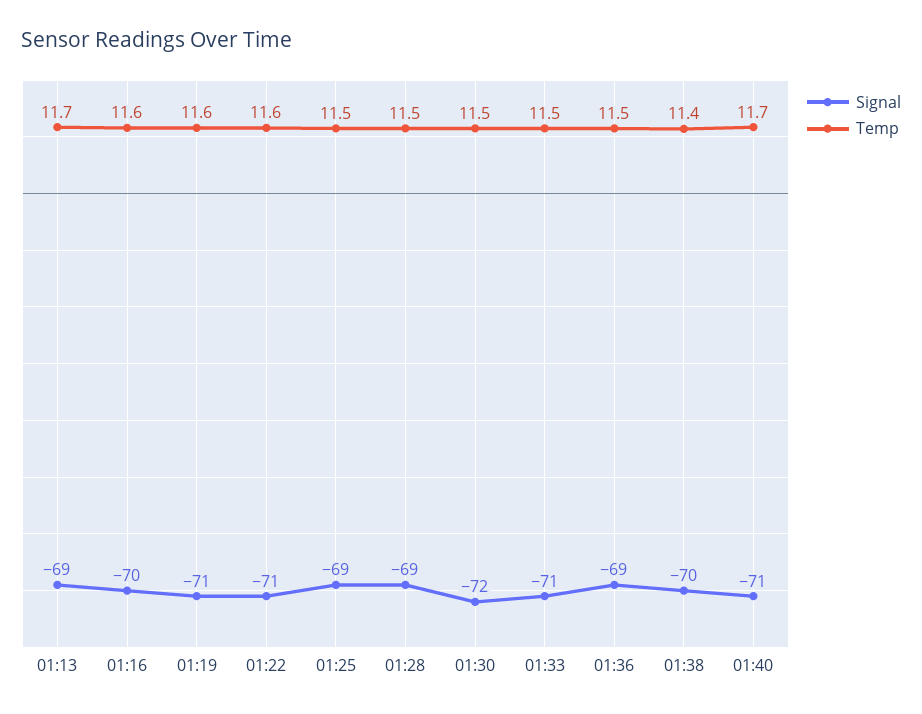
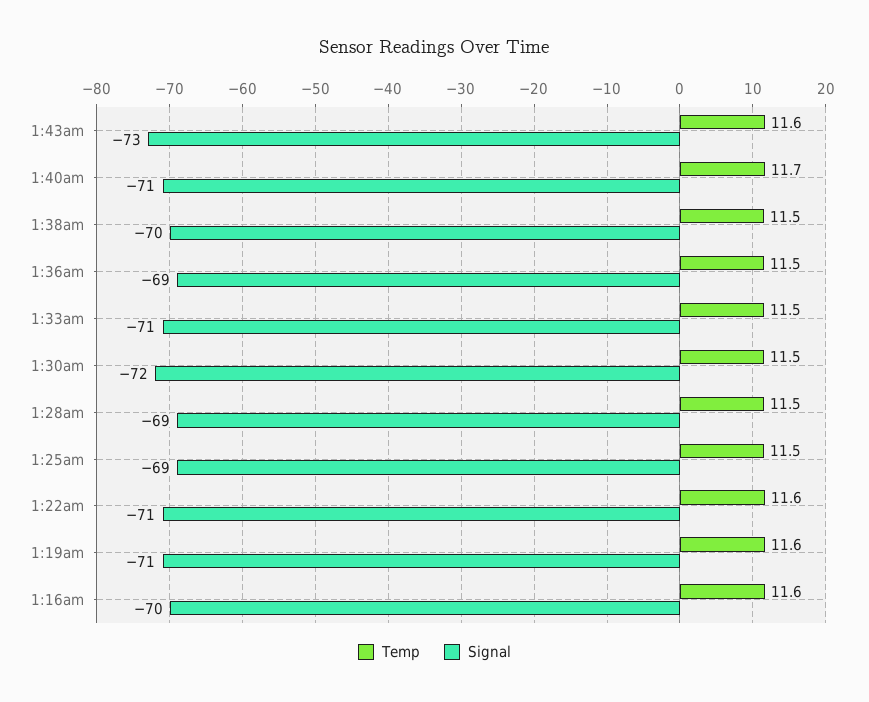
Signal, 01:13: -69 -> none
Temp, 01:13: 11.7 -> none
Temp, 01:38: 11.4 -> 11.5
Temp, 1:43am: none -> 11.6
Signal, 1:43am: none -> -73

